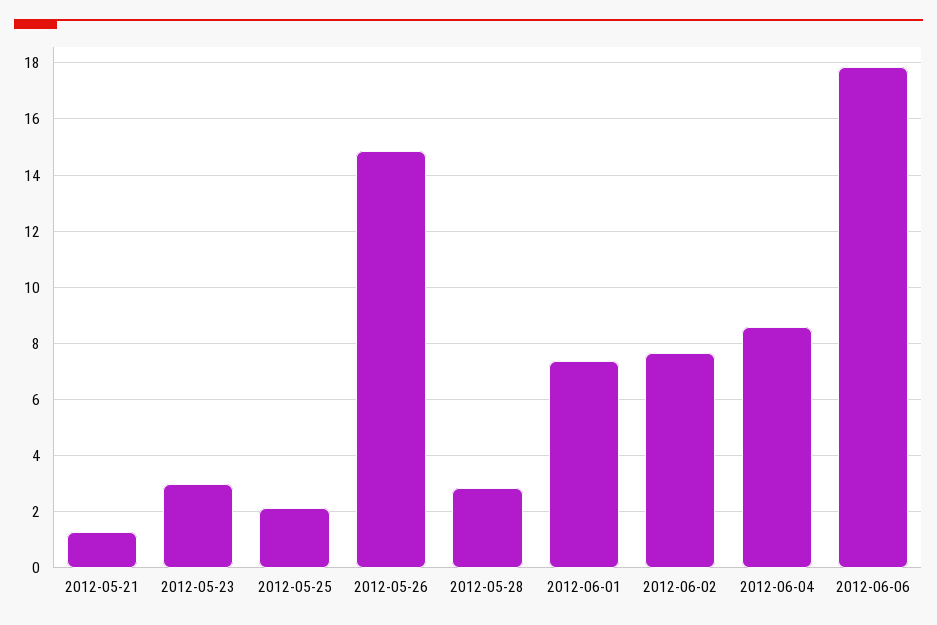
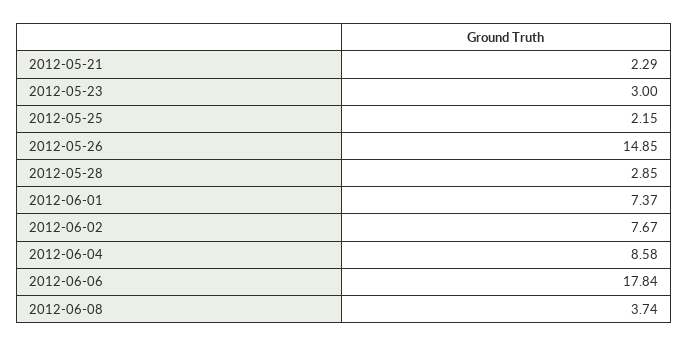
2012-05-21: 1.25 -> 2.29
2012-06-08: none -> 3.74

